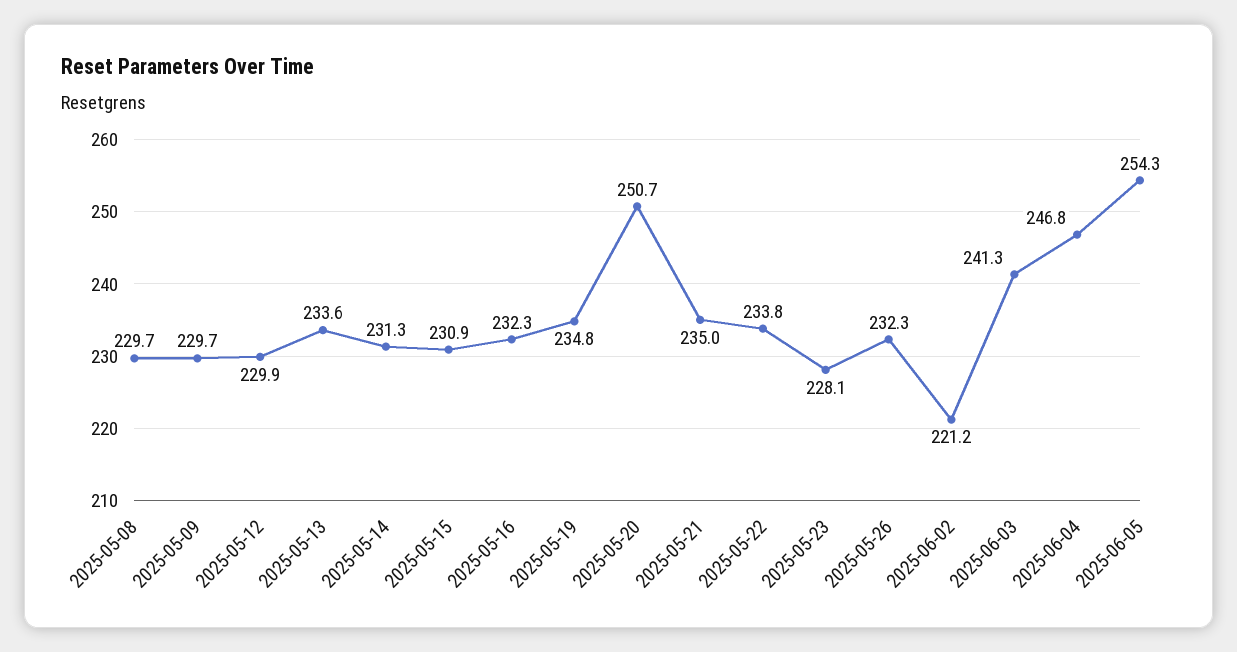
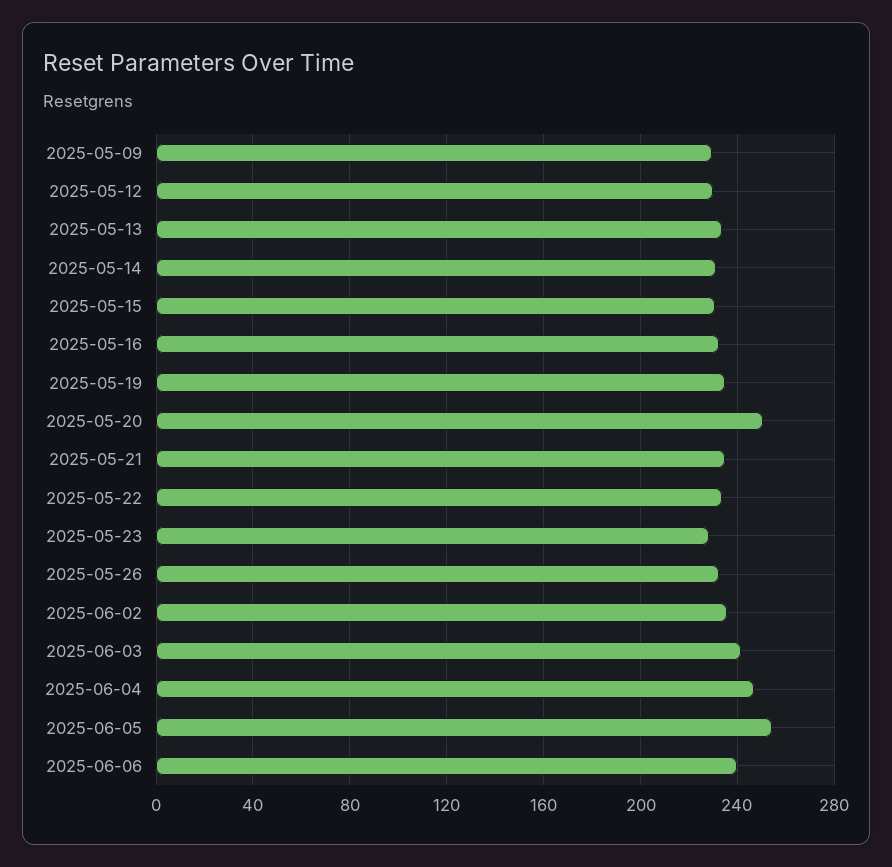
2025-05-08: 229.7 -> none
2025-06-02: 221.2 -> 235
2025-06-06: none -> 240

